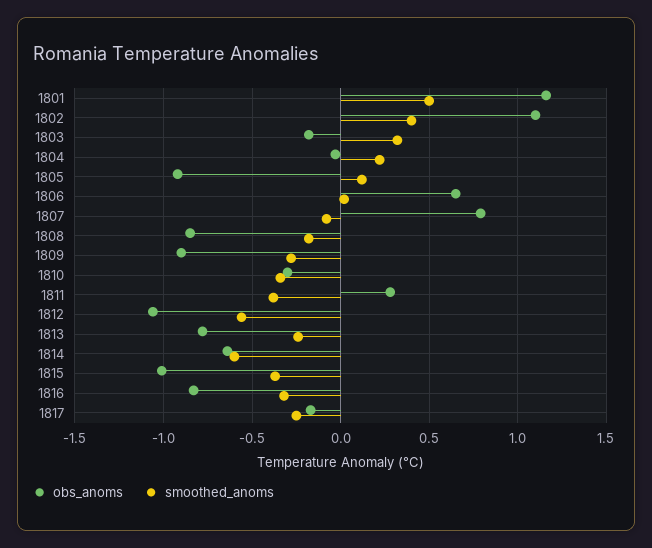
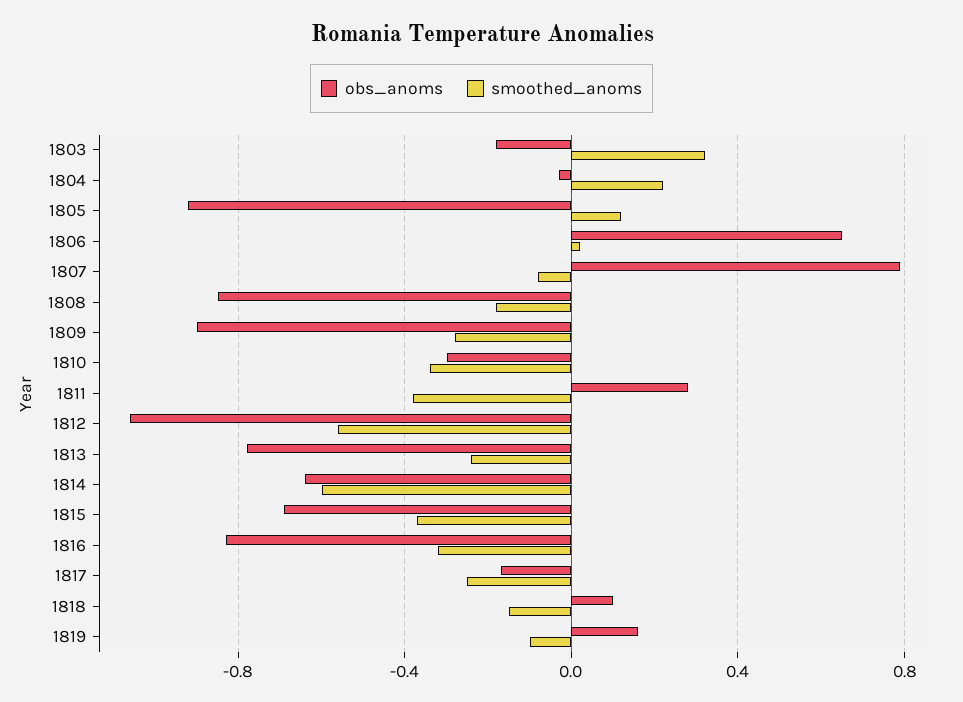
obs_anoms, 1801: 1.15 -> none
smoothed_anoms, 1801: 0.5 -> none
obs_anoms, 1802: 1.1 -> none
smoothed_anoms, 1802: 0.4 -> none
obs_anoms, 1815: -1 -> -0.7
obs_anoms, 1818: none -> 0.1
smoothed_anoms, 1818: none -> -0.15
obs_anoms, 1819: none -> 0.15
smoothed_anoms, 1819: none -> -0.1

